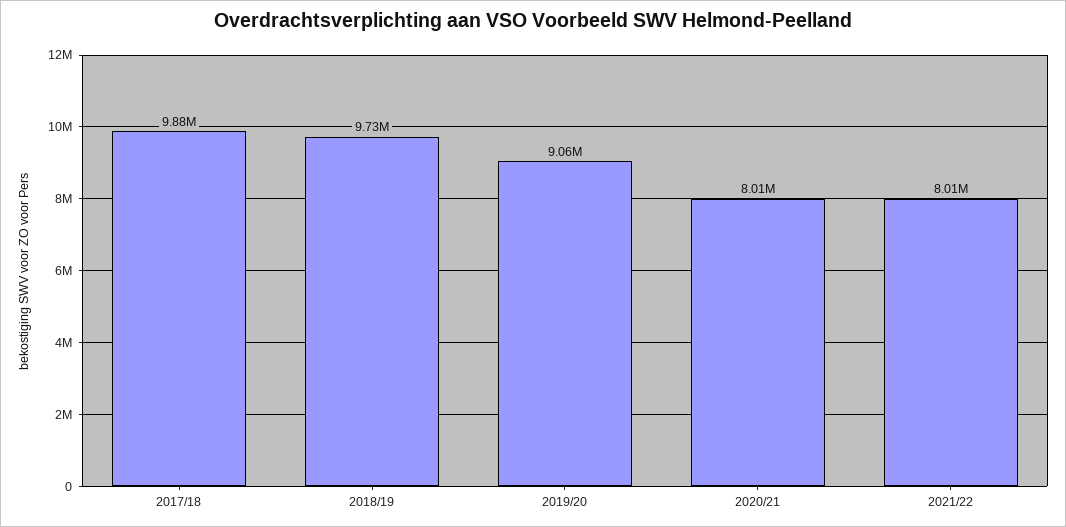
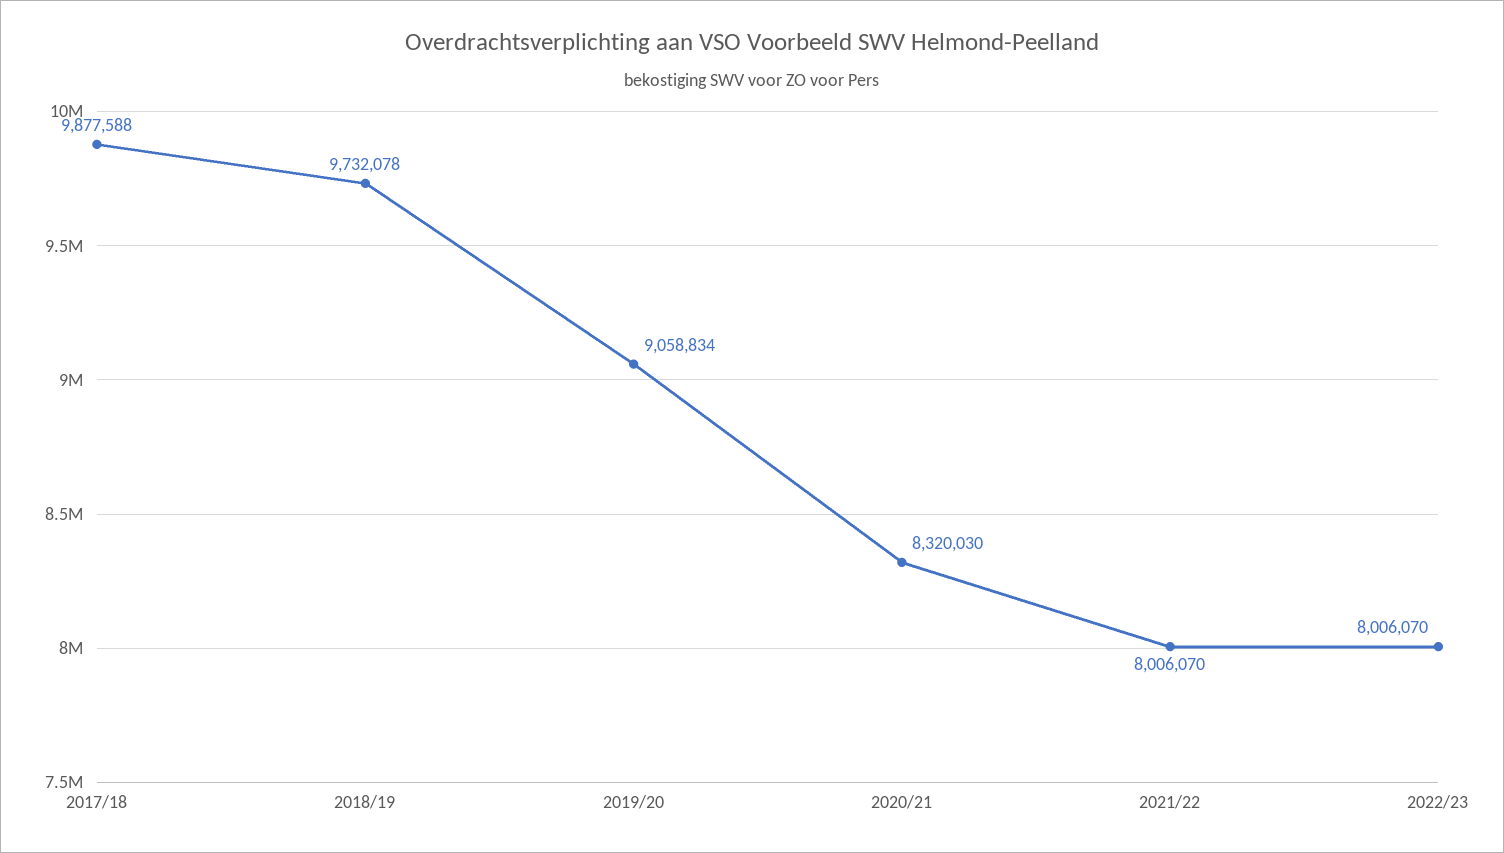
2020/21: 8010000 -> 8320030
2022/23: none -> 8006070

